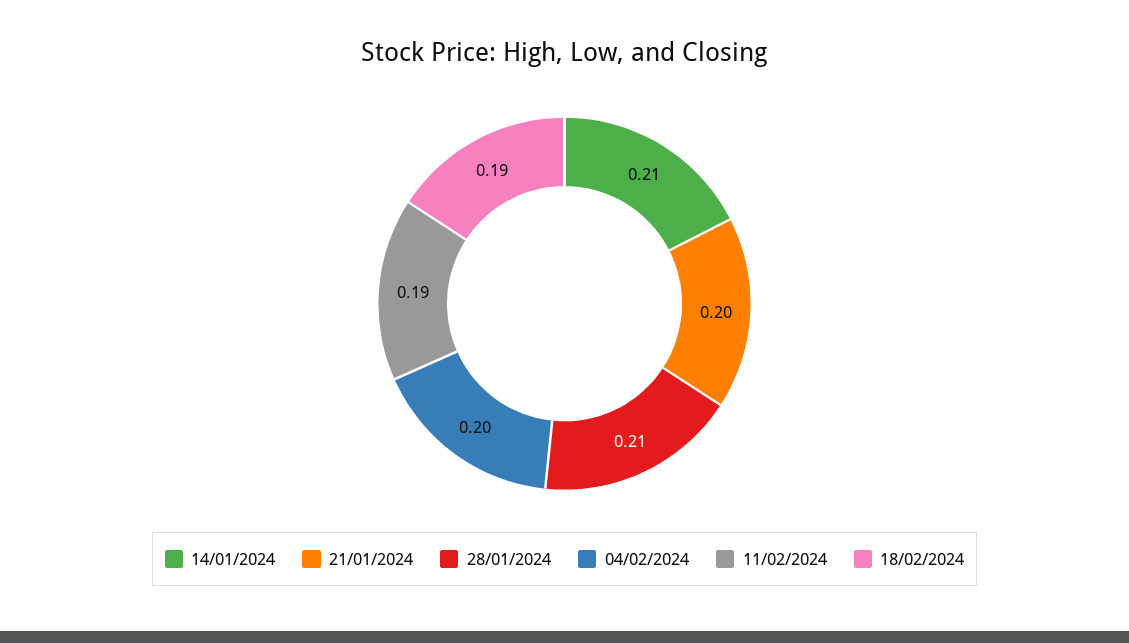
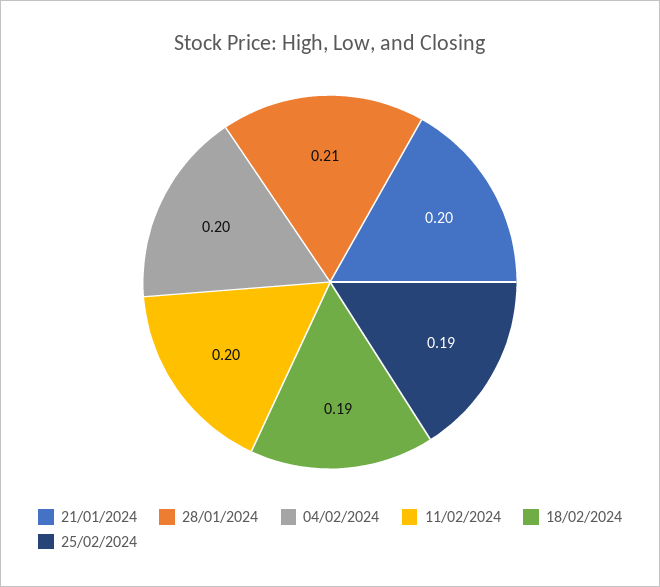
14/01/2024: 0.21 -> none
11/02/2024: 0.19 -> 0.2
25/02/2024: none -> 0.19

